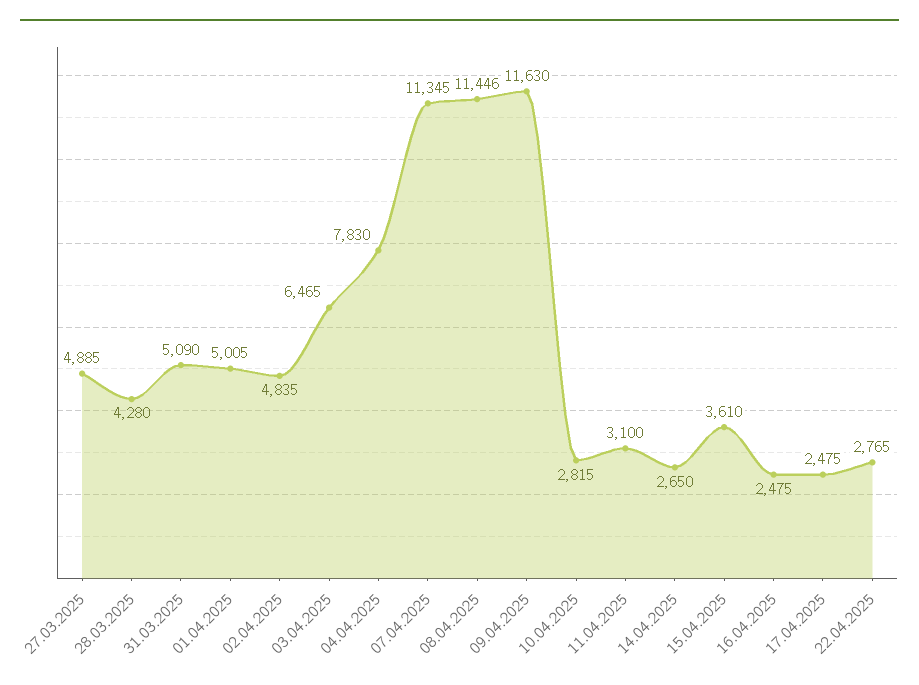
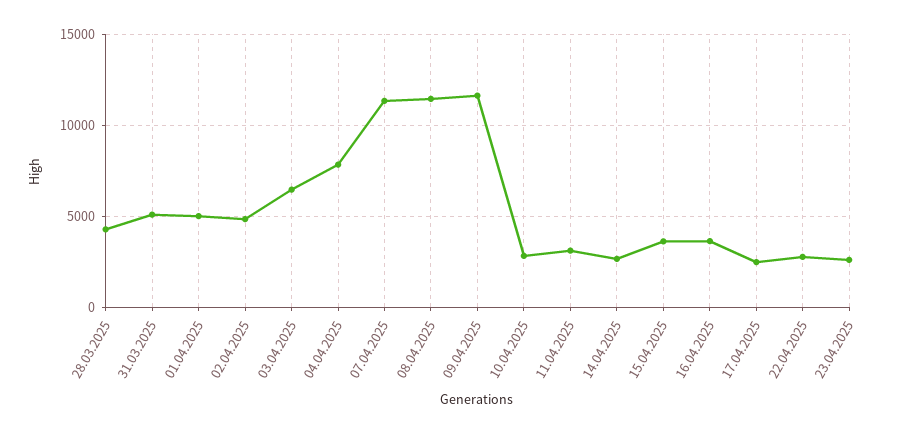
27.03.2025: 4885 -> none
16.04.2025: 2475 -> 3500
23.04.2025: none -> 2500

